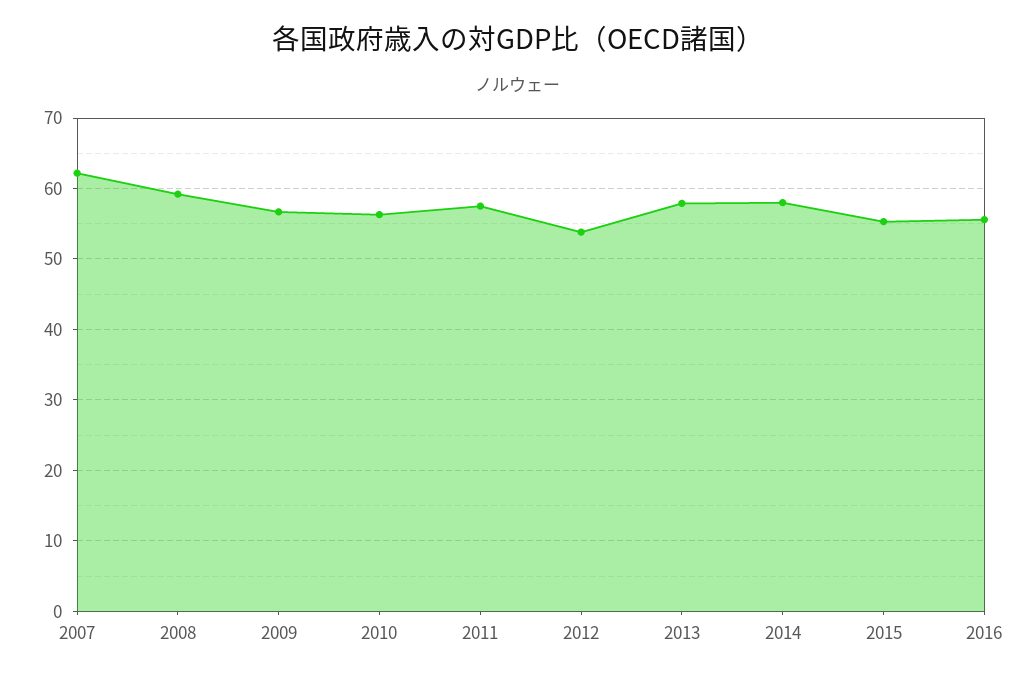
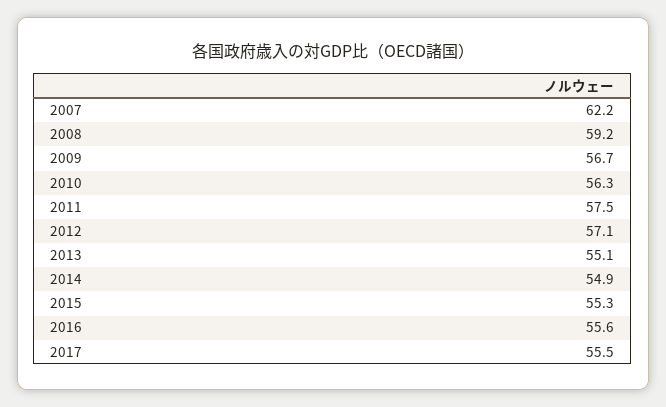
2012: 54 -> 57.1
2013: 58 -> 55.1
2014: 58 -> 54.9
2017: none -> 55.5

